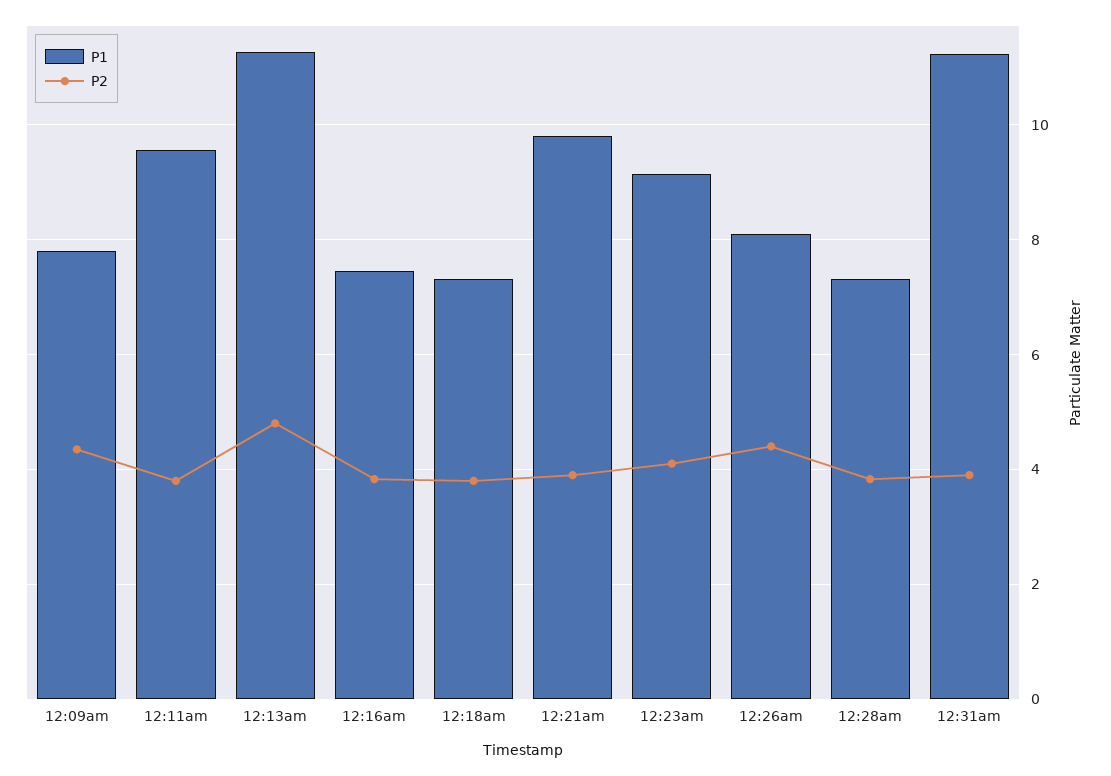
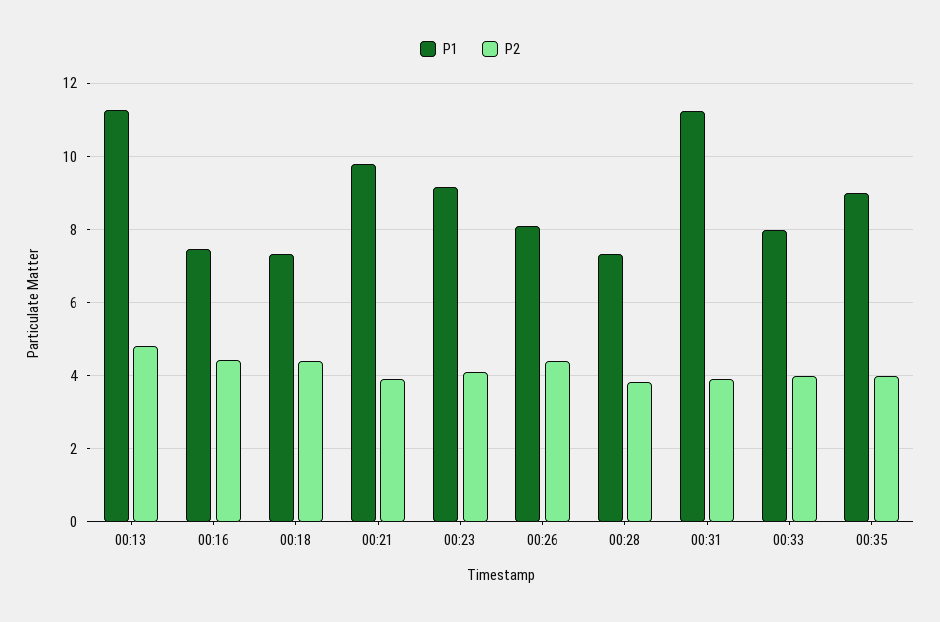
P1, 12:09am: 7.8 -> none
P2, 12:09am: 4.4 -> none
P1, 12:11am: 9.6 -> none
P2, 12:11am: 3.8 -> none
P2, 12:16am: 3.8 -> 4.4
P2, 12:18am: 3.8 -> 4.4
P1, 00:33: none -> 8
P2, 00:33: none -> 4
P1, 00:35: none -> 9
P2, 00:35: none -> 4

